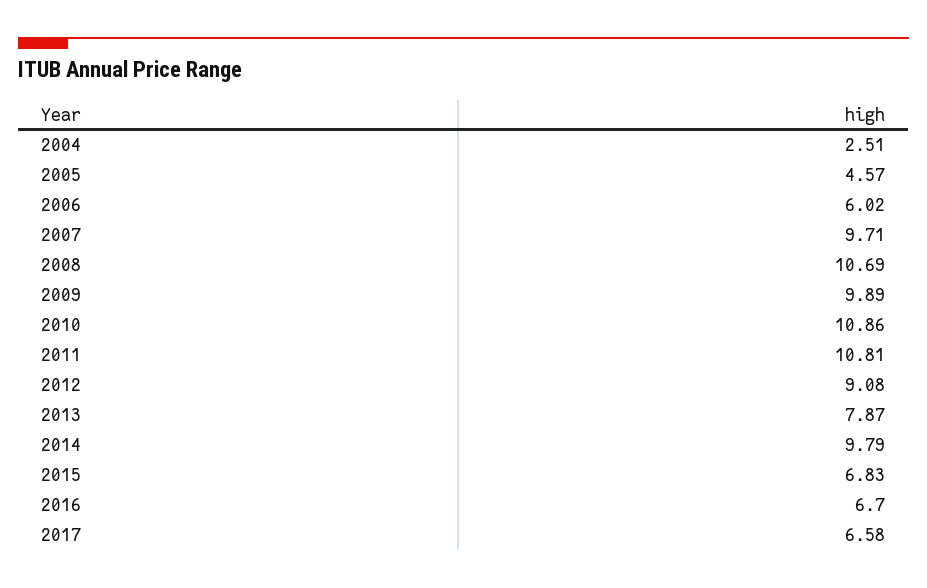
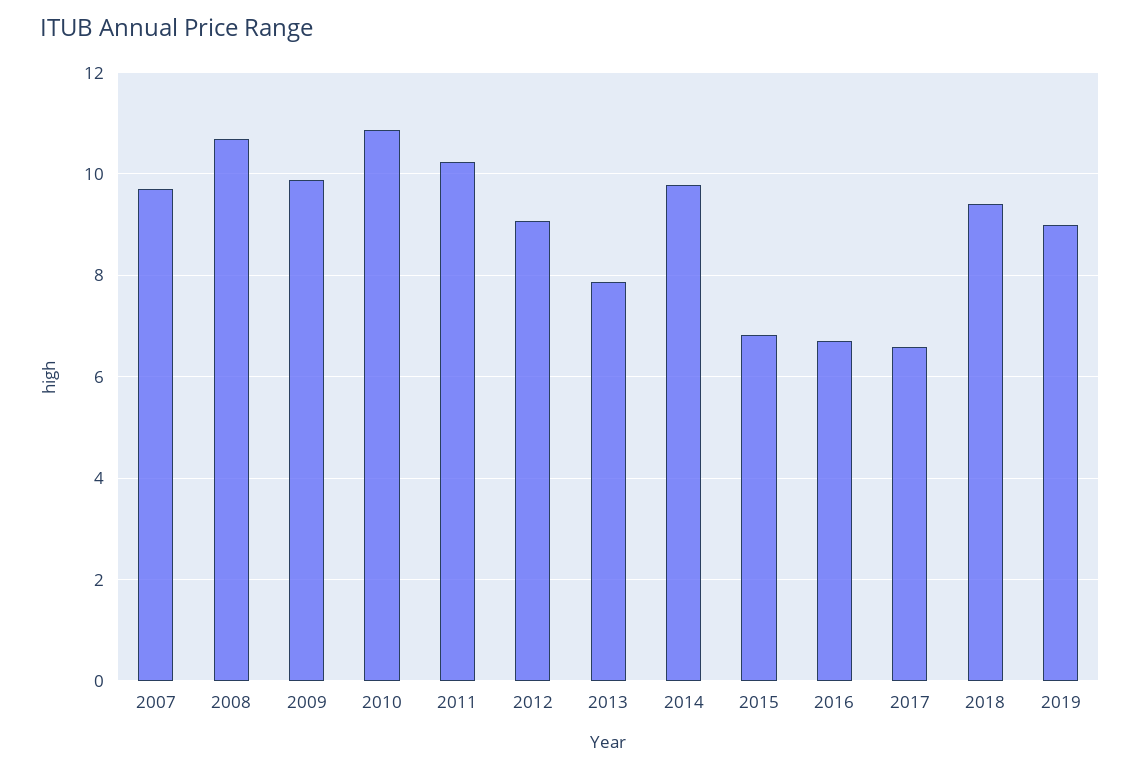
2004: 2.51 -> none
2005: 4.57 -> none
2006: 6.02 -> none
2011: 10.81 -> 10.2
2018: none -> 9.4
2019: none -> 9

